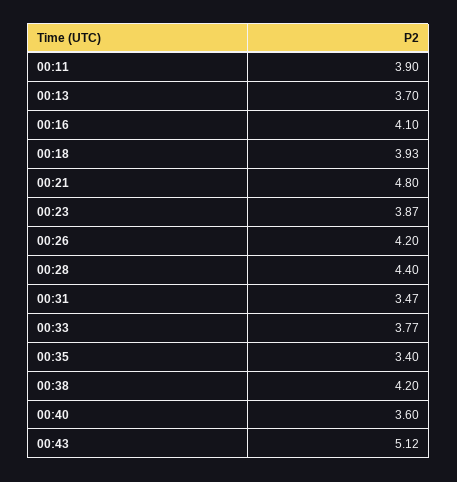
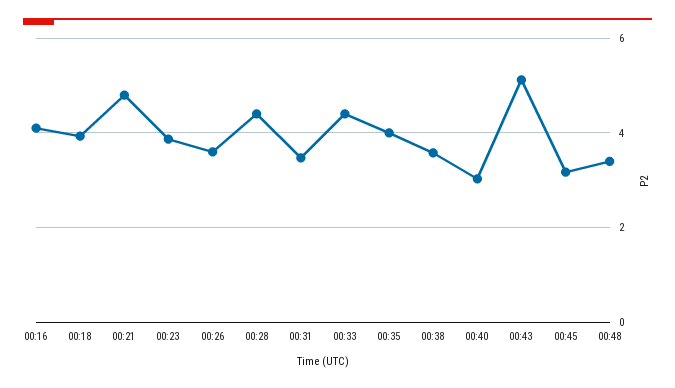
00:11: 3.9 -> none
00:13: 3.7 -> none
00:26: 4.2 -> 3.6
00:33: 3.77 -> 4.4
00:35: 3.4 -> 4
00:38: 4.2 -> 3.6
00:40: 3.6 -> 3
00:45: none -> 3.2
00:48: none -> 3.4

